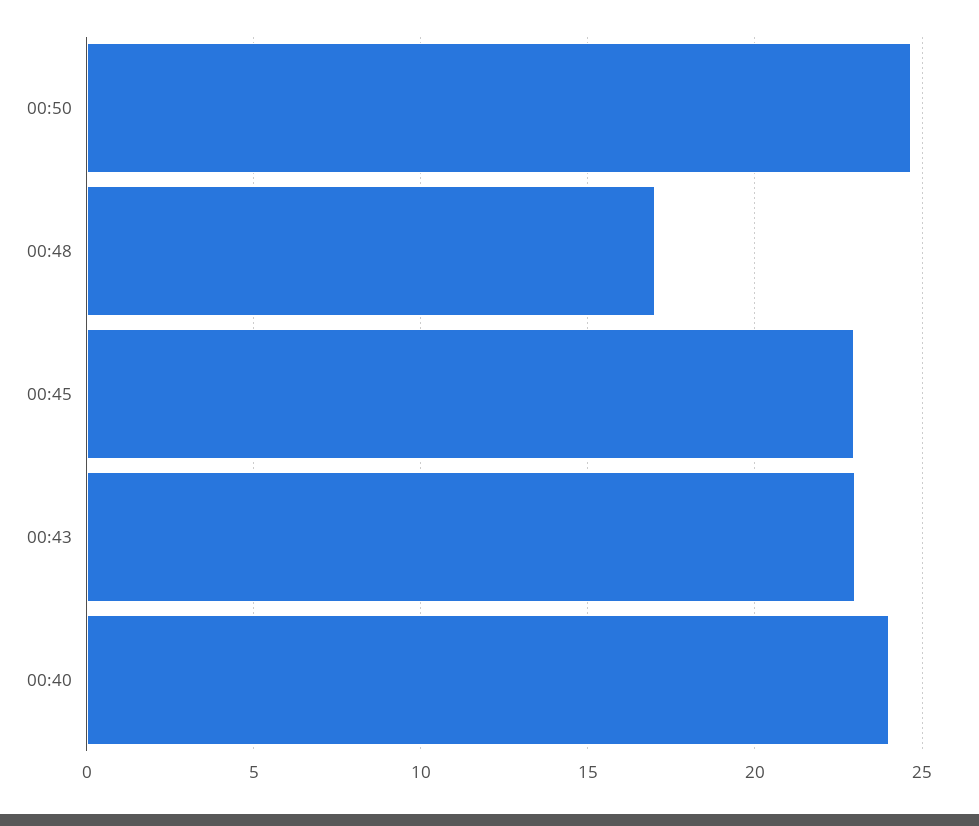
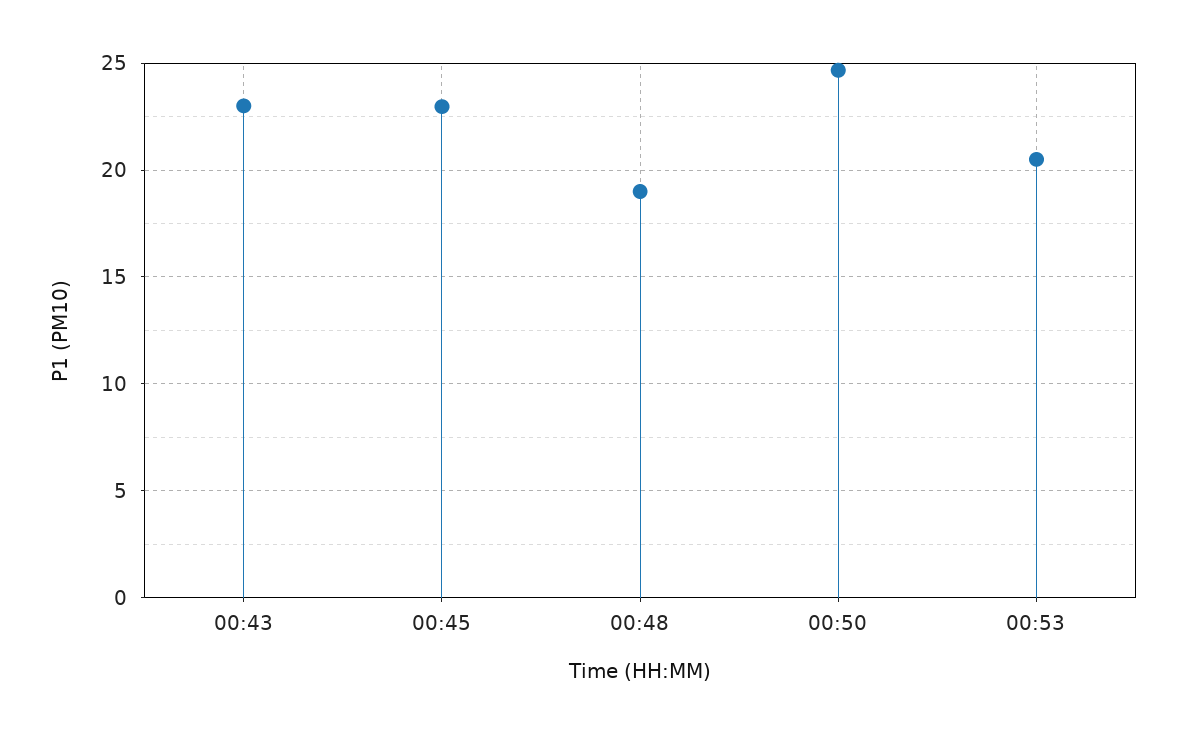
00:48: 17 -> 19
00:40: 24 -> none
00:53: none -> 20.5

